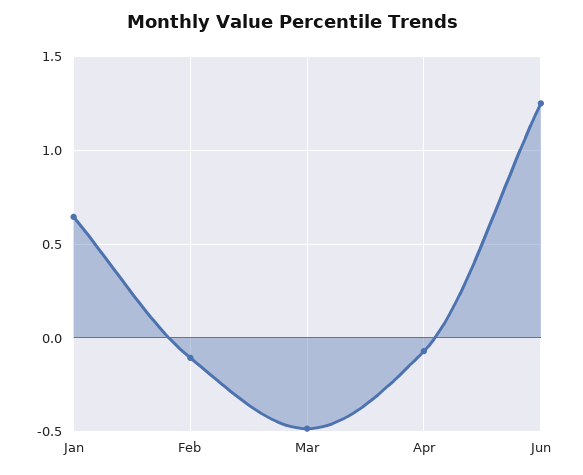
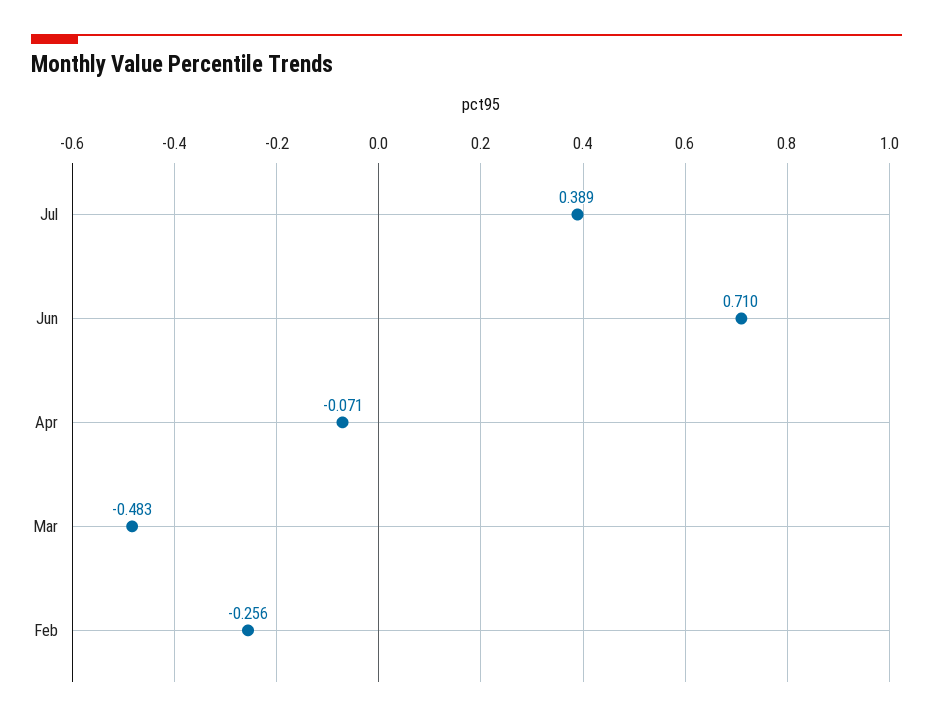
Jan: 0.65 -> none
Feb: -0.1 -> -0.256
Jun: 1.25 -> 0.71
Jul: none -> 0.389

